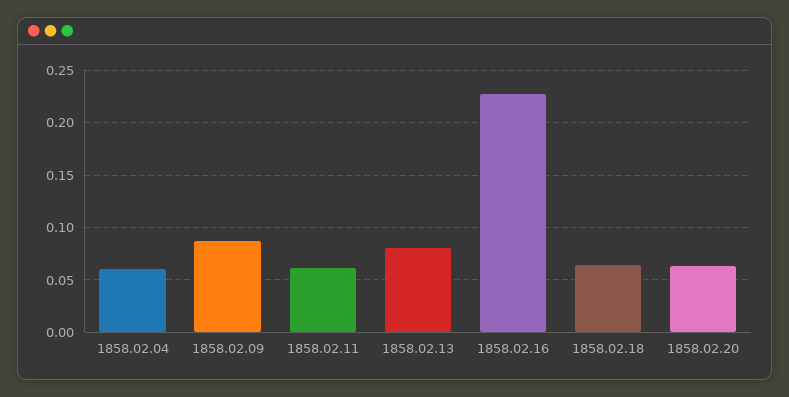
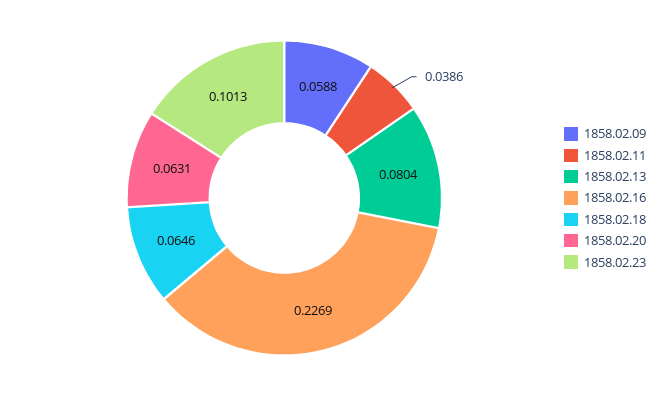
1858.02.04: 0.06 -> none
1858.02.09: 0.09 -> 0.0588
1858.02.11: 0.06 -> 0.0386
1858.02.23: none -> 0.1013

